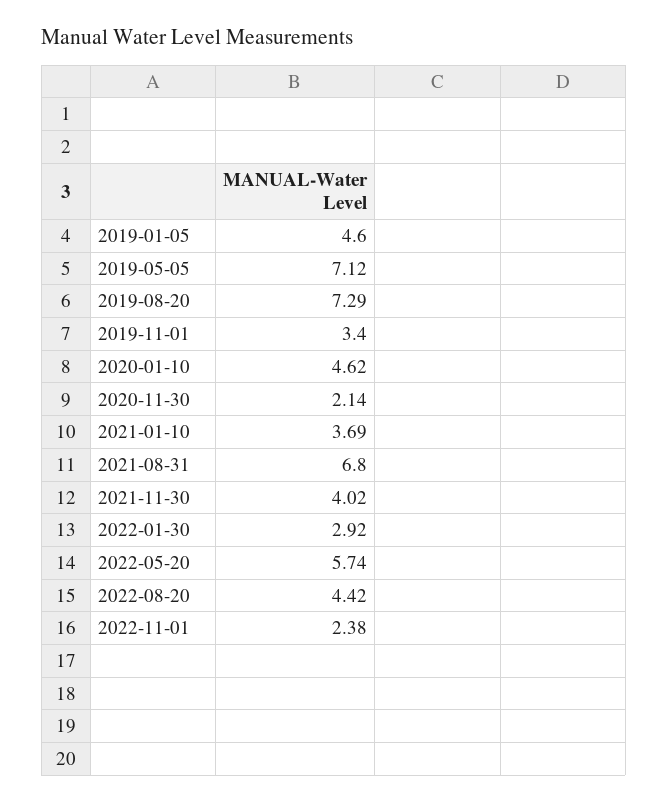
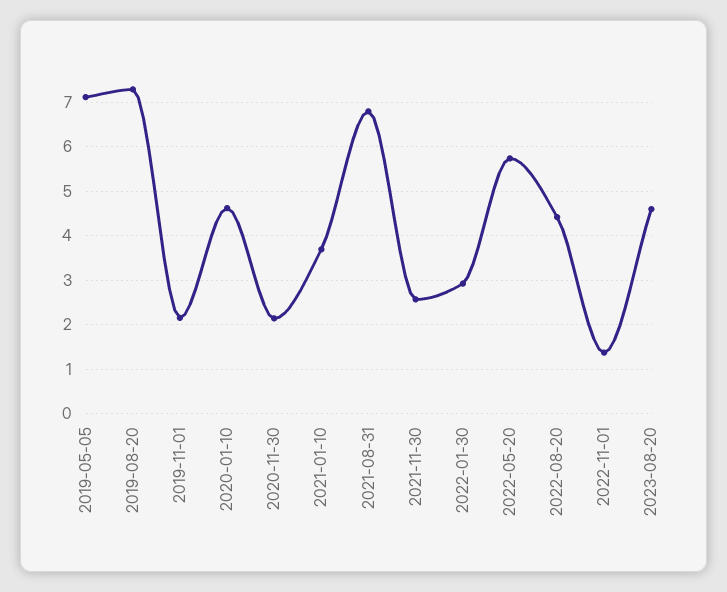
2019-01-05: 4.6 -> none
2019-11-01: 3.4 -> 2.2
2021-11-30: 4.02 -> 2.6
2022-11-01: 2.38 -> 1.4
2023-08-20: none -> 4.6

